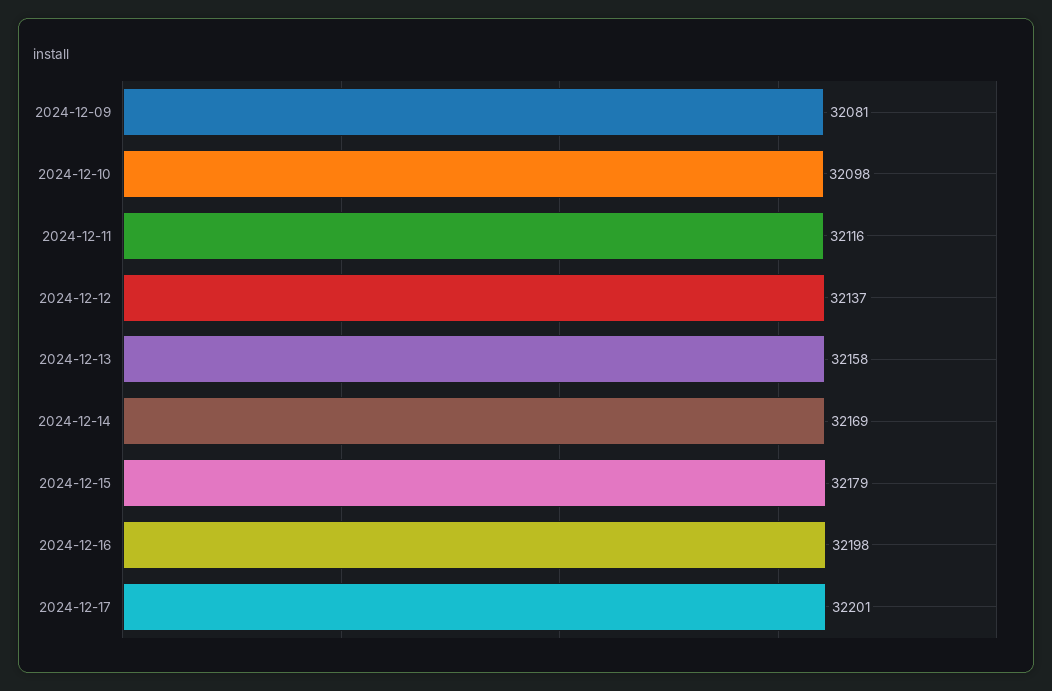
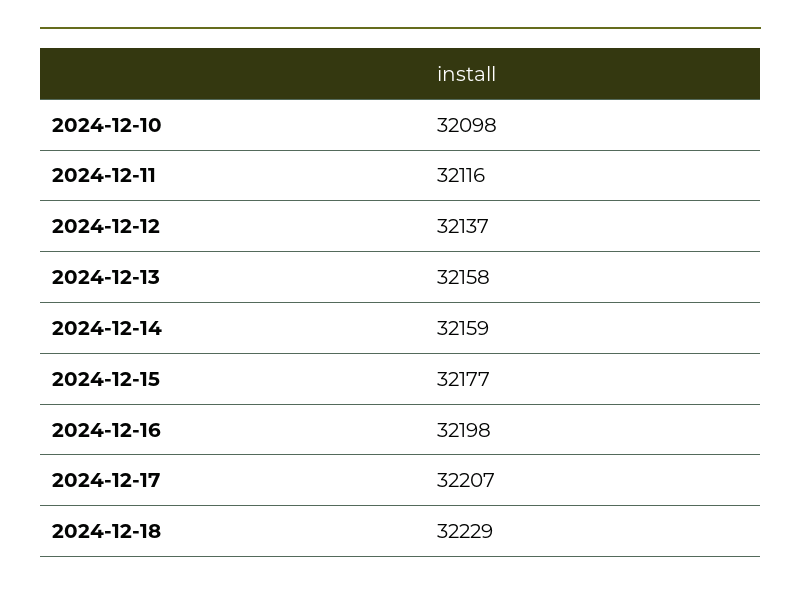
2024-12-09: 32081 -> none
2024-12-14: 32169 -> 32159
2024-12-15: 32179 -> 32177
2024-12-17: 32201 -> 32207
2024-12-18: none -> 32229

